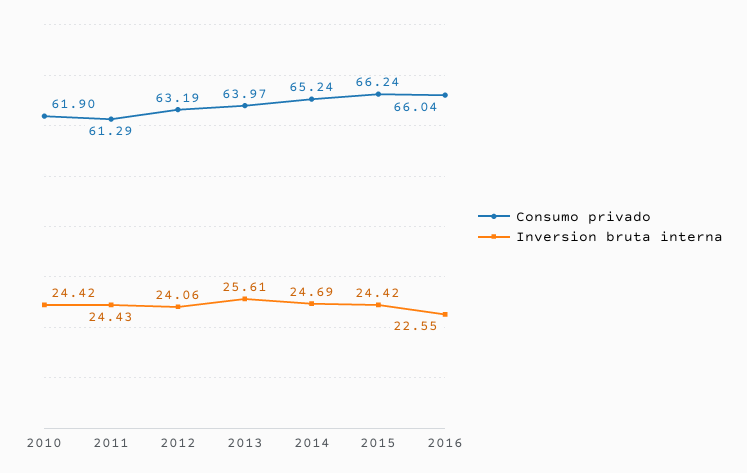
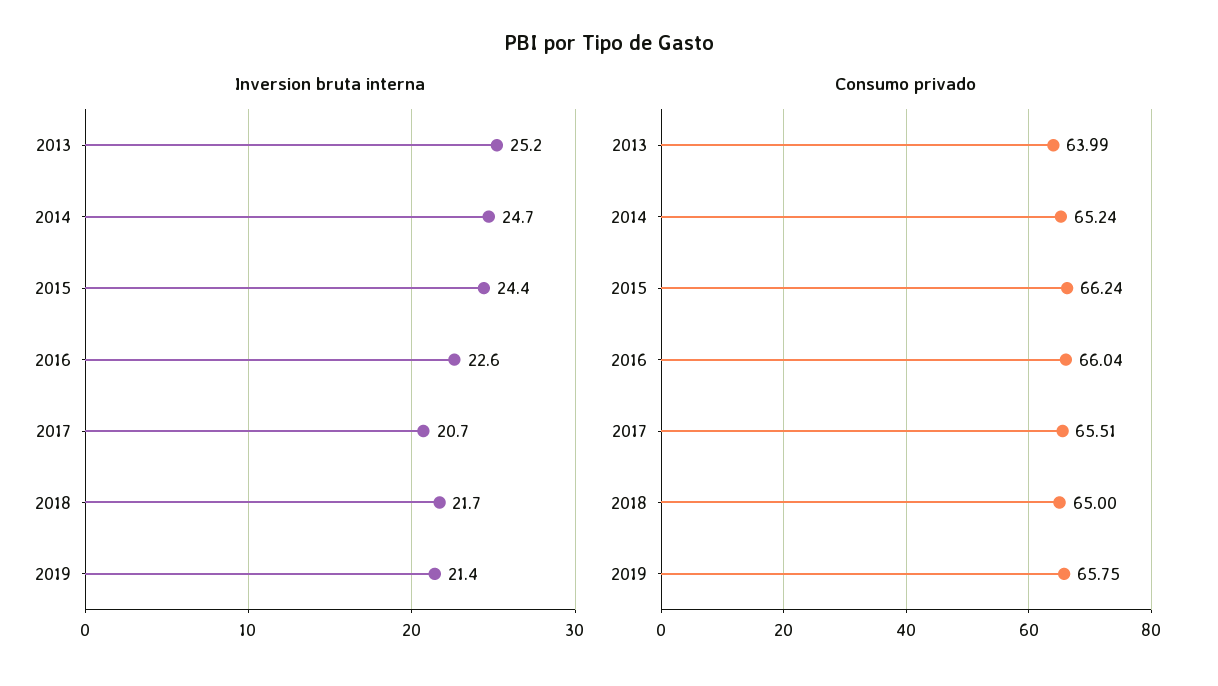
Consumo privado, 2010: 61.9 -> none
Inversion bruta interna, 2010: 24.42 -> none
Consumo privado, 2011: 61.29 -> none
Inversion bruta interna, 2011: 24.43 -> none
Consumo privado, 2012: 63.19 -> none
Inversion bruta interna, 2012: 24.06 -> none
Consumo privado, 2013: 63.97 -> 63.99
Inversion bruta interna, 2013: 25.61 -> 25.2
Inversion bruta interna, 2017: none -> 20.7
Inversion bruta interna, 2018: none -> 21.7
Inversion bruta interna, 2019: none -> 21.4
Consumo privado, 2017: none -> 65.51
Consumo privado, 2018: none -> 65
Consumo privado, 2019: none -> 65.75

